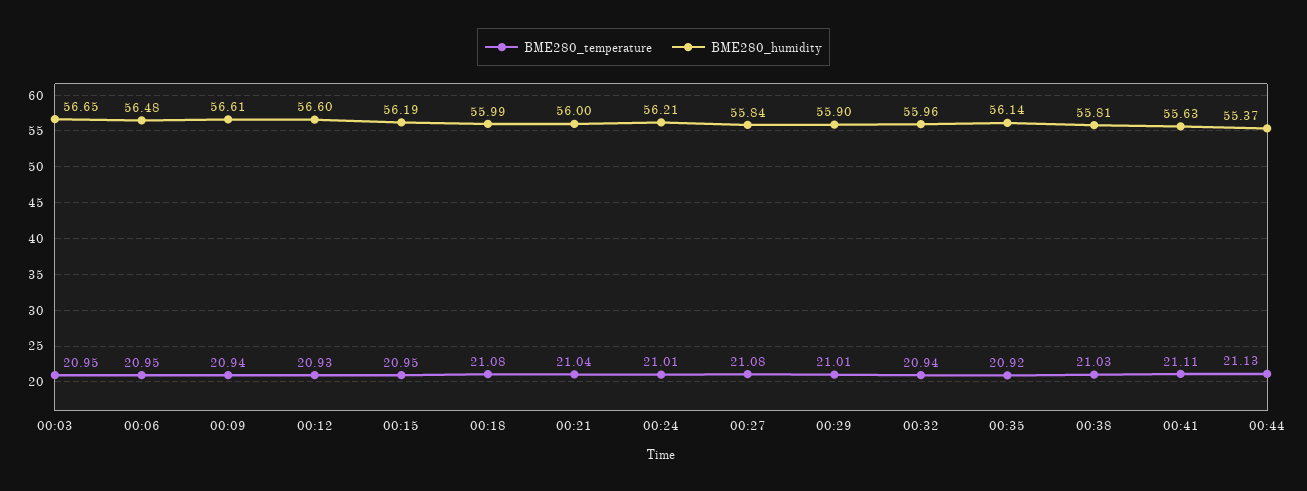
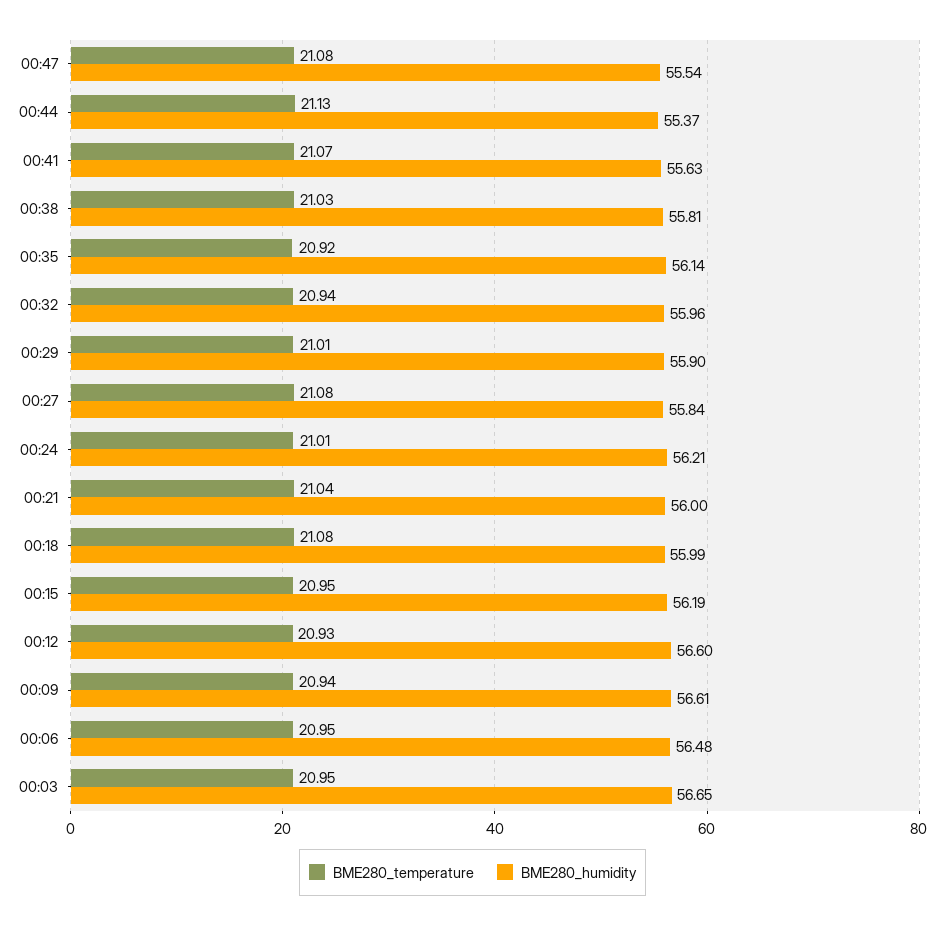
BME280_temperature, 00:41: 21.11 -> 21.07
BME280_temperature, 00:47: none -> 21.08
BME280_humidity, 00:47: none -> 55.54

